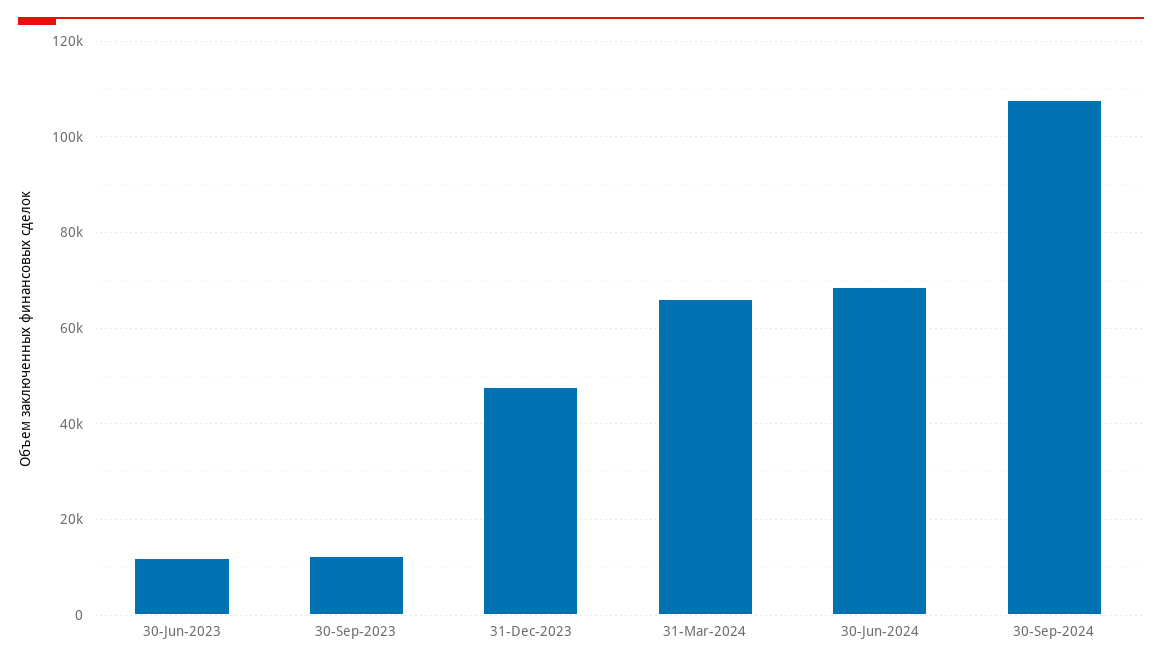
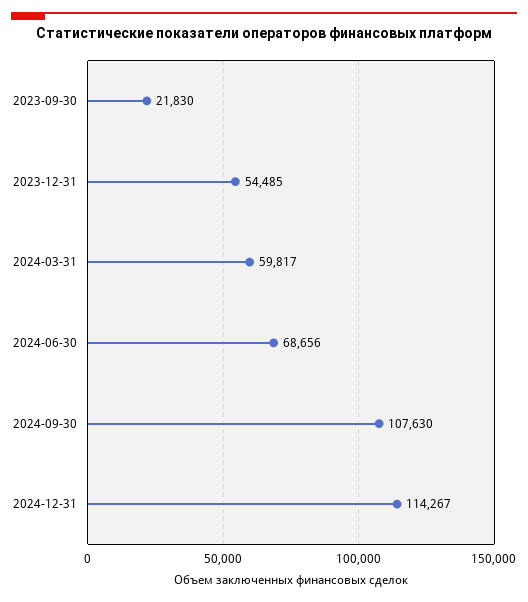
30-Jun-2023: 12000 -> none
30-Sep-2023: 12000 -> 21830
31-Dec-2023: 48000 -> 54485
31-Mar-2024: 66000 -> 59817
2024-12-31: none -> 114267

